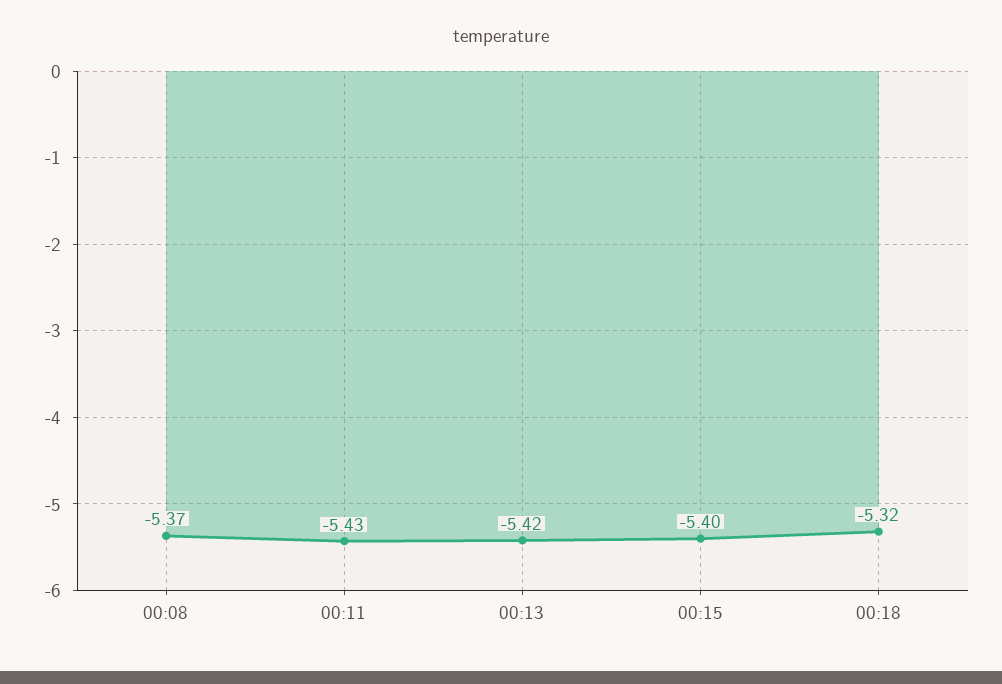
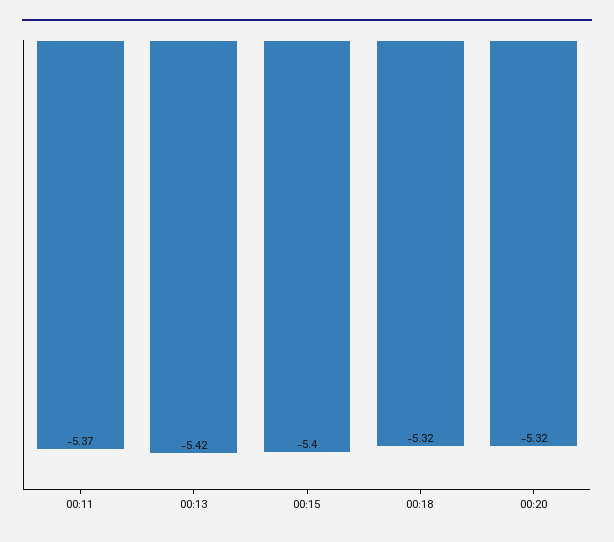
00:08: -5.37 -> none
00:11: -5.43 -> -5.37
00:20: none -> -5.32

